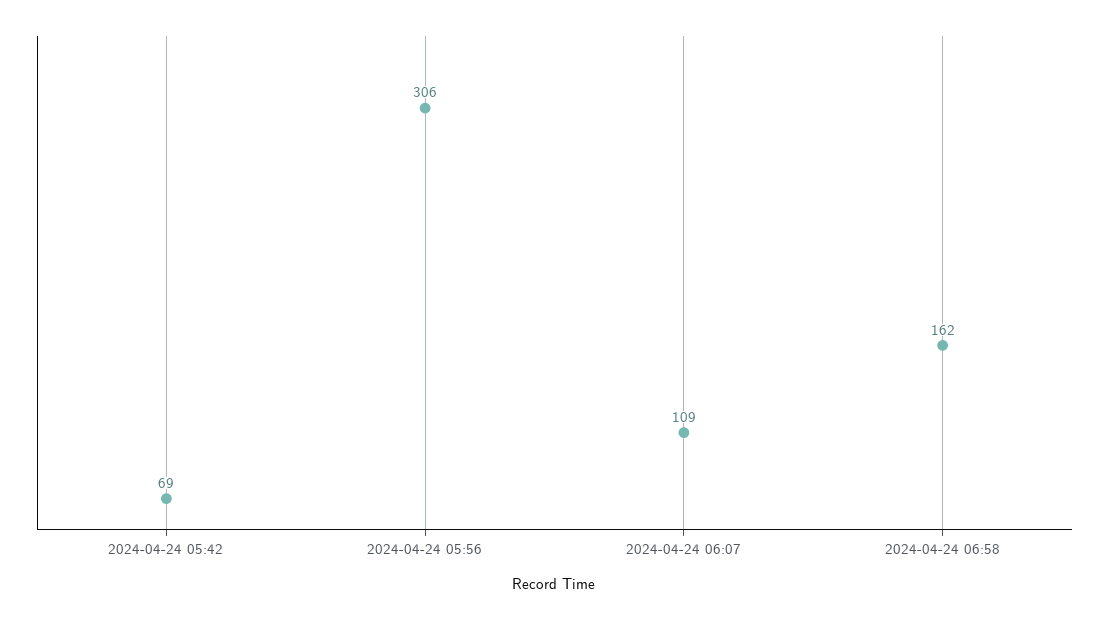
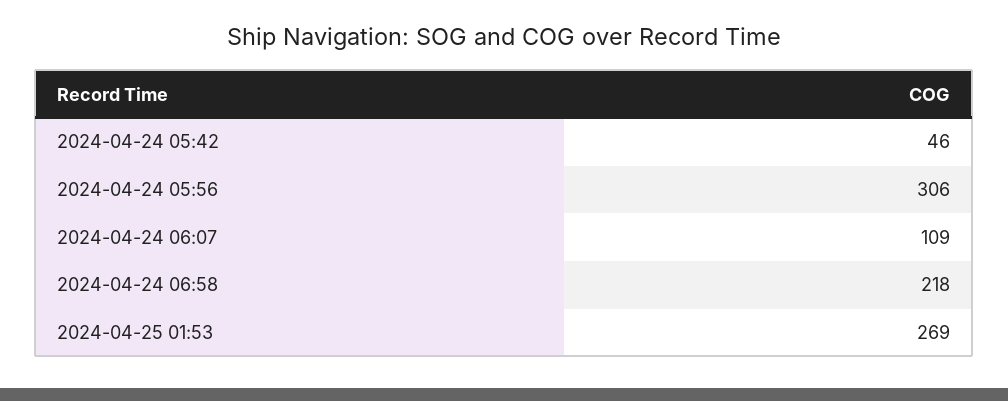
2024-04-24 05:42: 69 -> 46
2024-04-24 06:58: 162 -> 218
2024-04-25 01:53: none -> 269

